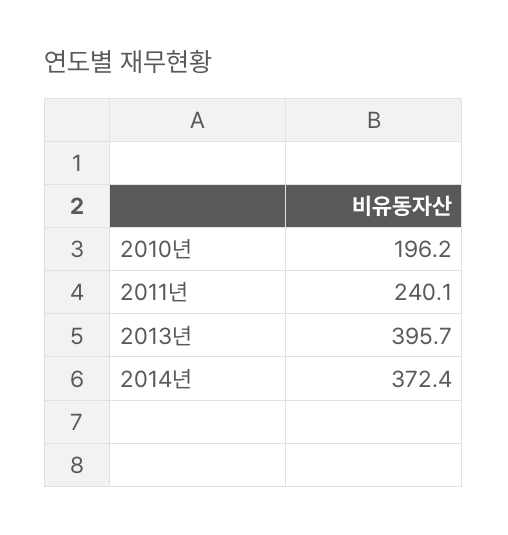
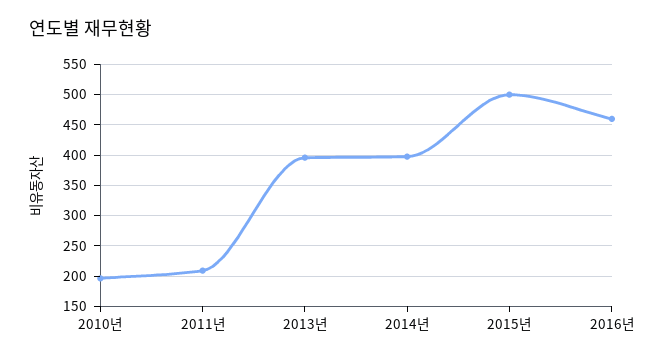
2011년: 240.1 -> 210
2014년: 372.4 -> 400
2015년: none -> 500
2016년: none -> 460

